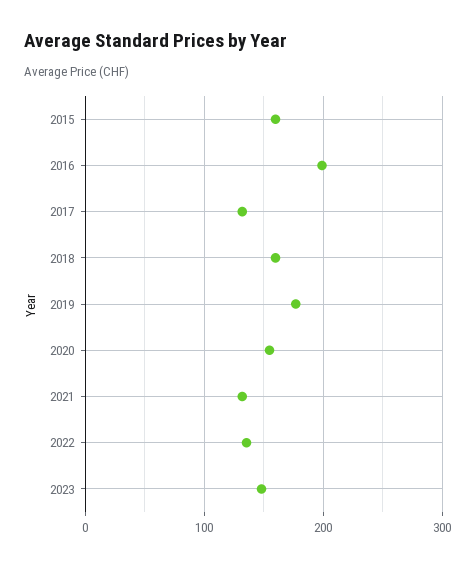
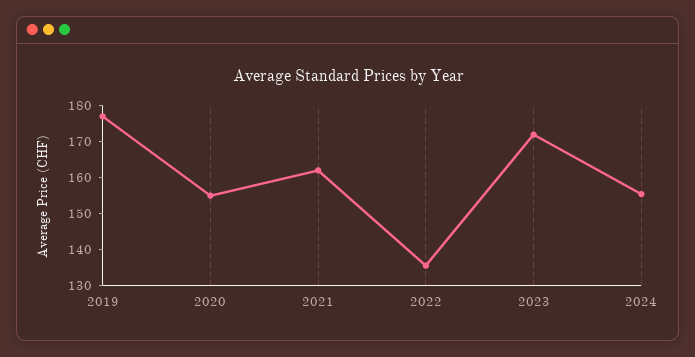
2015: 160 -> none
2016: 200 -> none
2017: 130 -> none
2018: 160 -> none
2021: 130 -> 162.5
2023: 150 -> 172.5
2024: none -> 155

